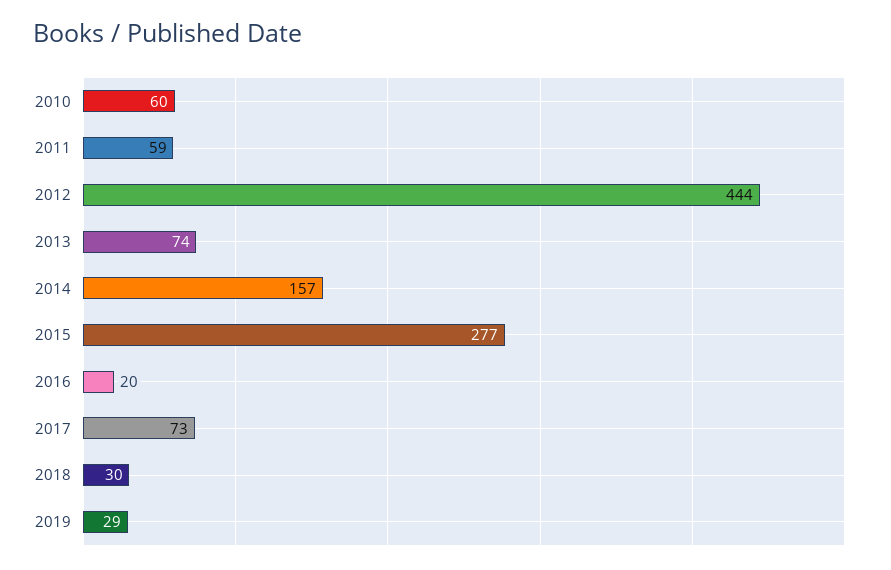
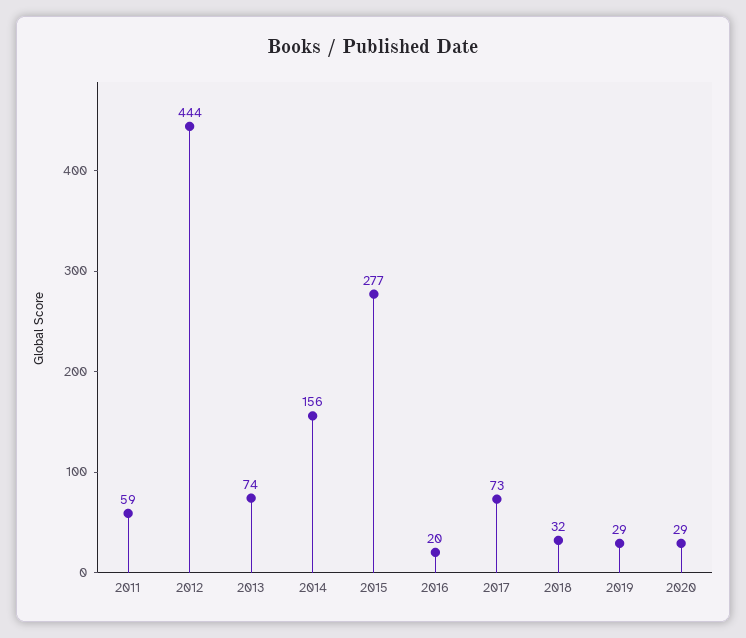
2010: 60 -> none
2014: 157 -> 156
2018: 30 -> 32
2020: none -> 29

